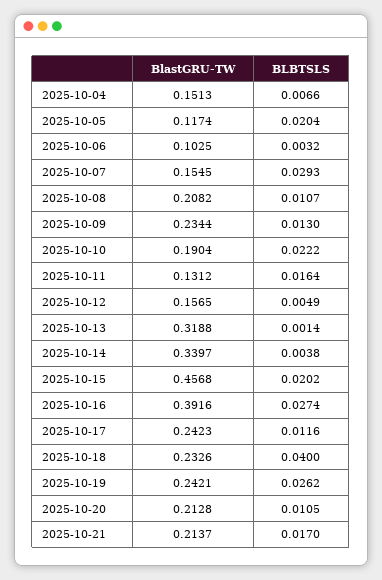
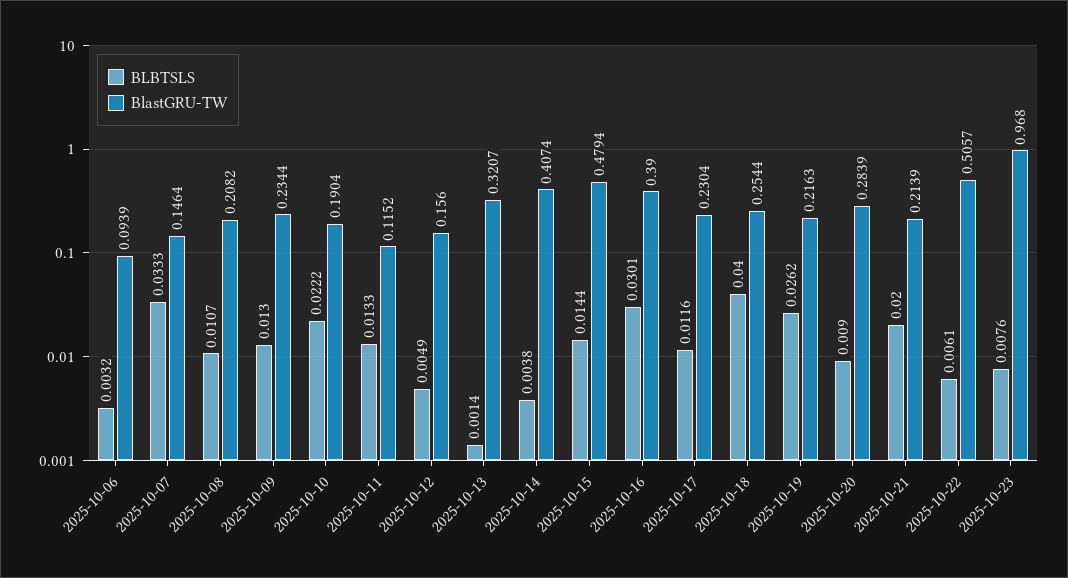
BlastGRU-TW, 2025-10-04: 0.1513 -> none
BLBTSLS, 2025-10-04: 0.0066 -> none
BlastGRU-TW, 2025-10-05: 0.1174 -> none
BLBTSLS, 2025-10-05: 0.0204 -> none
BlastGRU-TW, 2025-10-06: 0.1025 -> 0.0939
BlastGRU-TW, 2025-10-07: 0.1545 -> 0.1464
BLBTSLS, 2025-10-07: 0.0293 -> 0.0333
BlastGRU-TW, 2025-10-11: 0.1312 -> 0.1152
BLBTSLS, 2025-10-11: 0.0164 -> 0.0133
BlastGRU-TW, 2025-10-12: 0.1565 -> 0.156
BlastGRU-TW, 2025-10-13: 0.3188 -> 0.3207
BlastGRU-TW, 2025-10-14: 0.3397 -> 0.4074
BlastGRU-TW, 2025-10-15: 0.4568 -> 0.4794
BLBTSLS, 2025-10-15: 0.0202 -> 0.0144
BlastGRU-TW, 2025-10-16: 0.3916 -> 0.39
BLBTSLS, 2025-10-16: 0.0274 -> 0.0301
BlastGRU-TW, 2025-10-17: 0.2423 -> 0.2304
BlastGRU-TW, 2025-10-18: 0.2326 -> 0.2544
BlastGRU-TW, 2025-10-19: 0.2421 -> 0.2163
BlastGRU-TW, 2025-10-20: 0.2128 -> 0.2839
BLBTSLS, 2025-10-20: 0.0105 -> 0.009
BlastGRU-TW, 2025-10-21: 0.2137 -> 0.2139
BLBTSLS, 2025-10-21: 0.017 -> 0.02
BLBTSLS, 2025-10-22: none -> 0.0061
BlastGRU-TW, 2025-10-22: none -> 0.5057
BLBTSLS, 2025-10-23: none -> 0.0076
BlastGRU-TW, 2025-10-23: none -> 0.968

